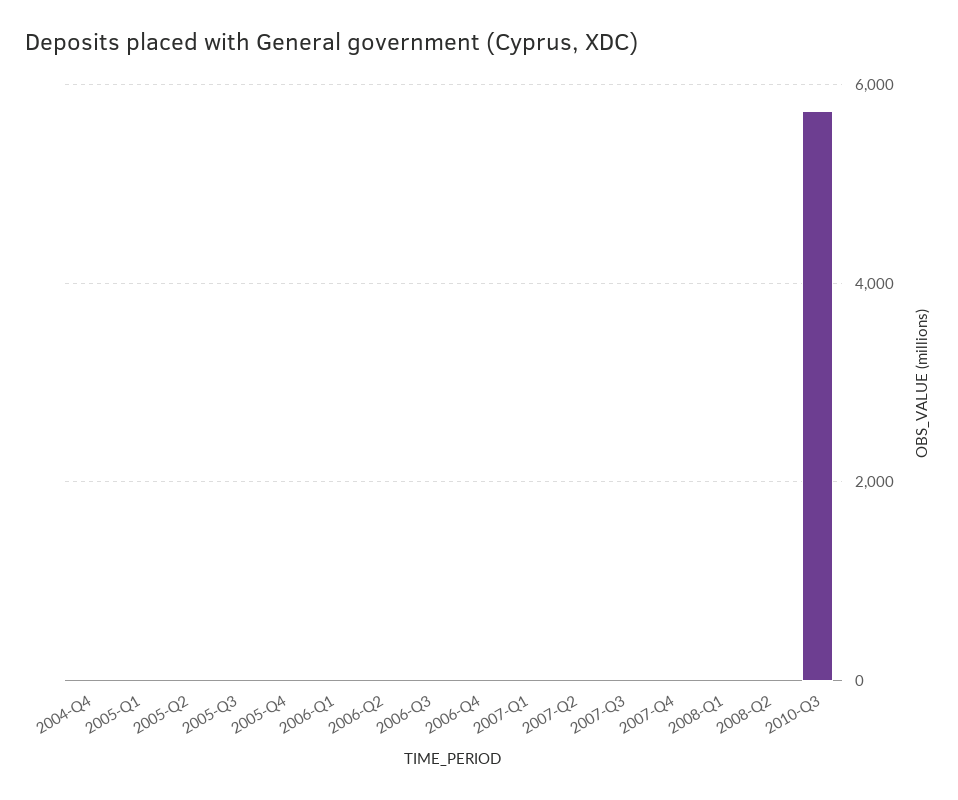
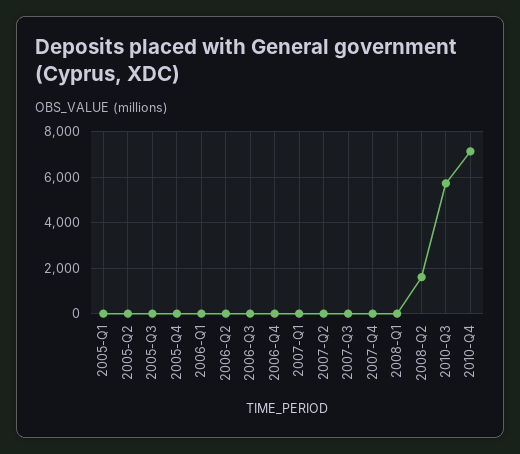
2004-Q4: 0 -> none
2008-Q2: 0 -> 1500
2010-Q4: none -> 7000

